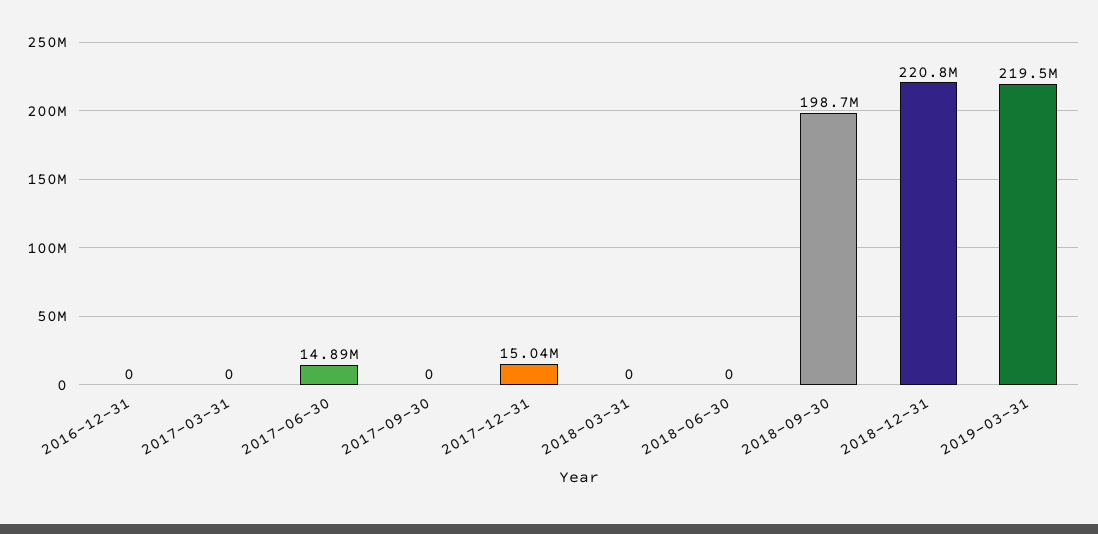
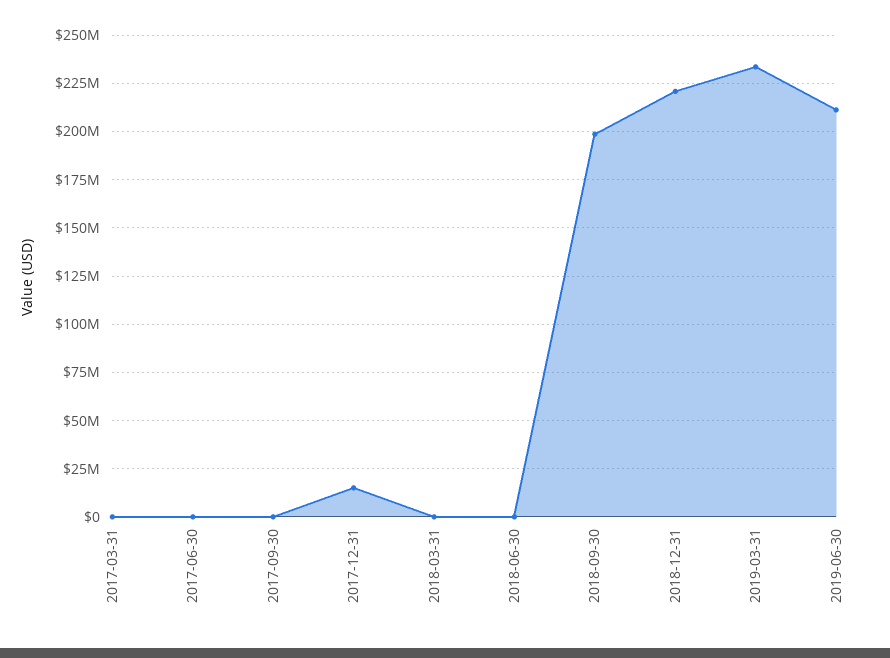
2016-12-31: 0 -> none
2017-06-30: 14890000 -> 0
2019-03-31: 219500000 -> 235000000
2019-06-30: none -> 210000000

